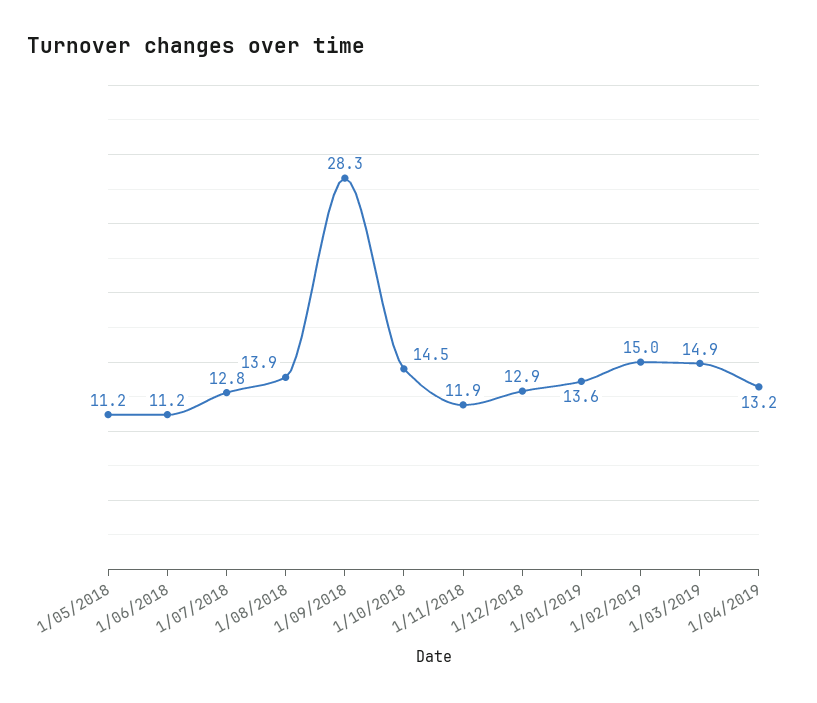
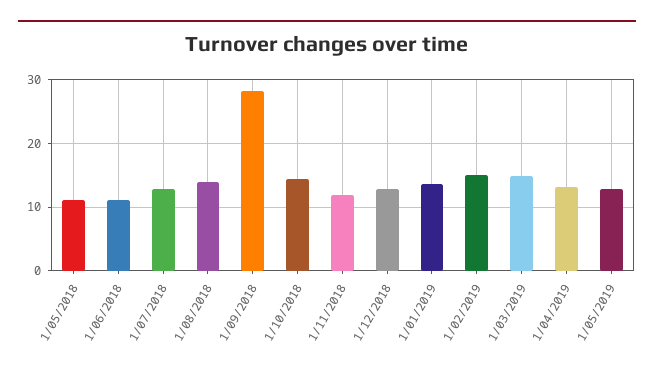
1/05/2019: none -> 13

